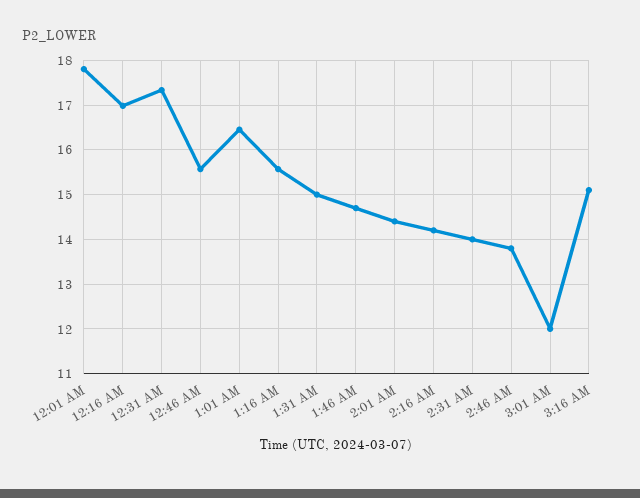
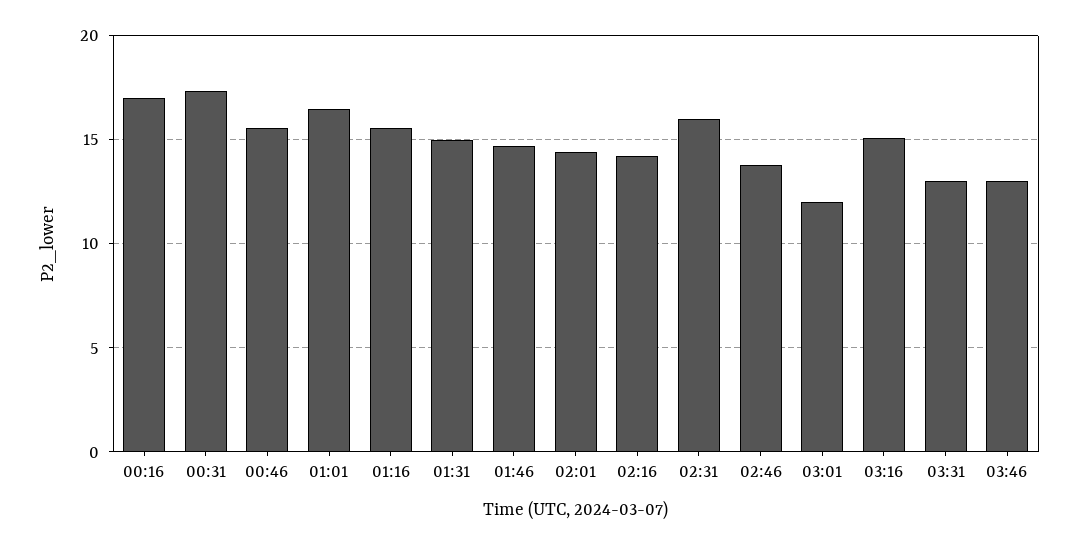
12:01 AM: 17.8 -> none
2:31 AM: 14 -> 16
03:31: none -> 13
03:46: none -> 13

